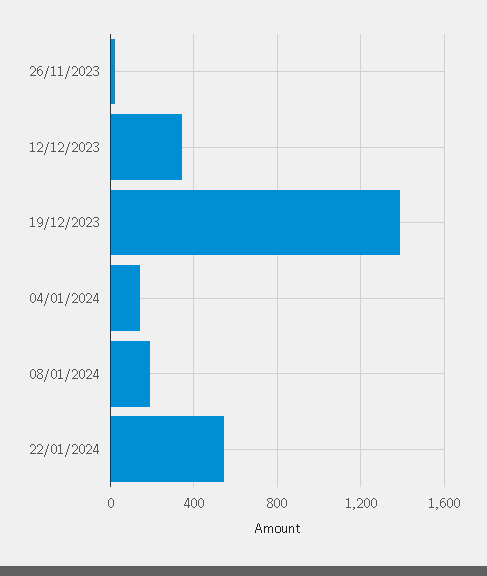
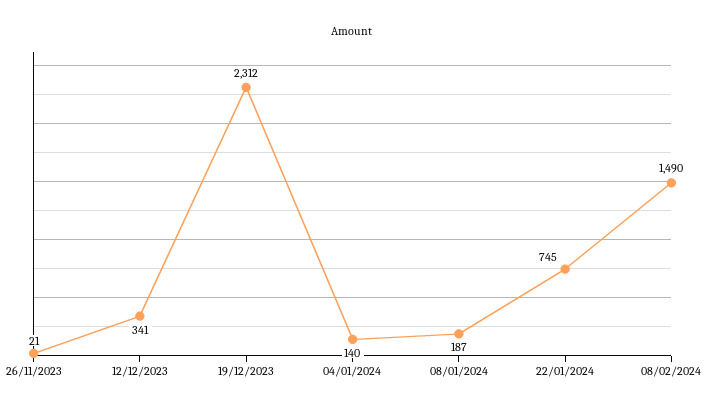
19/12/2023: 1400 -> 2312
22/01/2024: 550 -> 745
08/02/2024: none -> 1490

